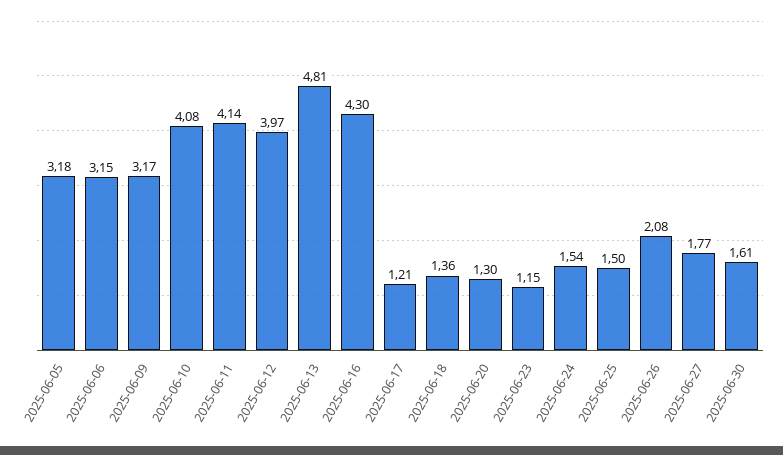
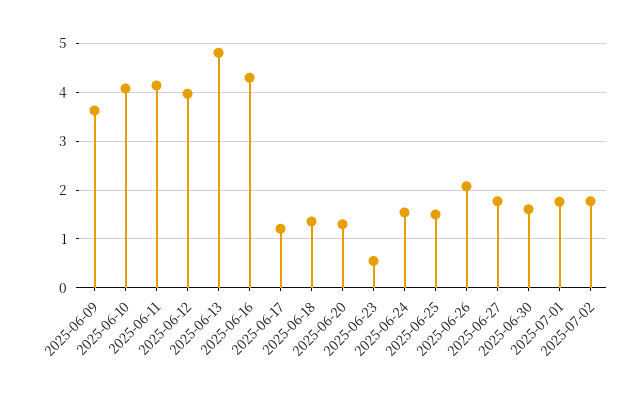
2025-06-05: 3.18 -> none
2025-06-06: 3.15 -> none
2025-06-09: 3.17 -> 3.6
2025-06-23: 1.15 -> 0.6
2025-07-01: none -> 1.8
2025-07-02: none -> 1.8

